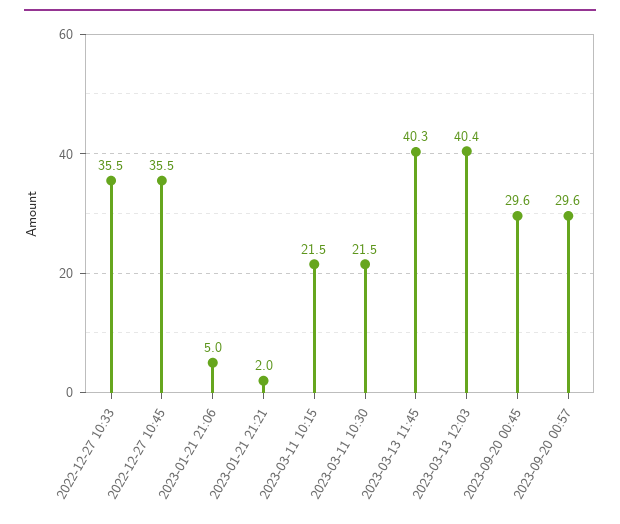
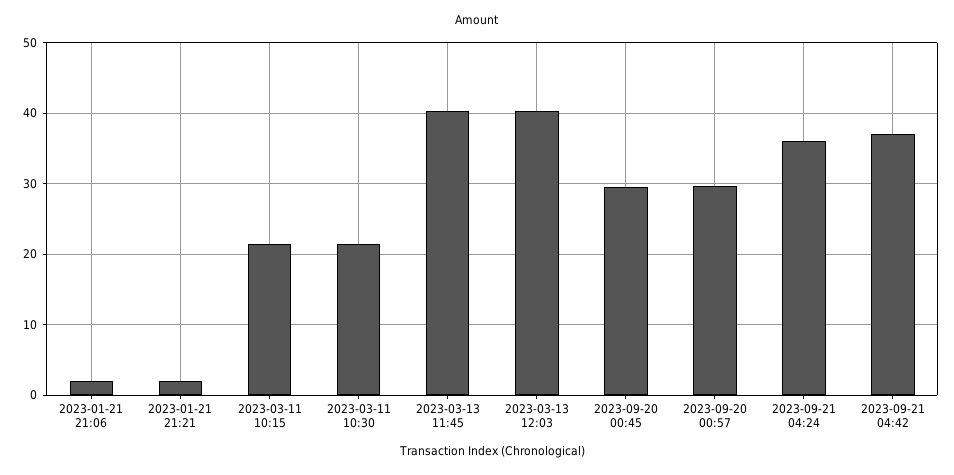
2022-12-27 10:33: 35.5 -> none
2022-12-27 10:45: 35.5 -> none
2023-01-21 21:06: 5 -> 2
2023-09-21 04:24: none -> 36
2023-09-21 04:42: none -> 37

